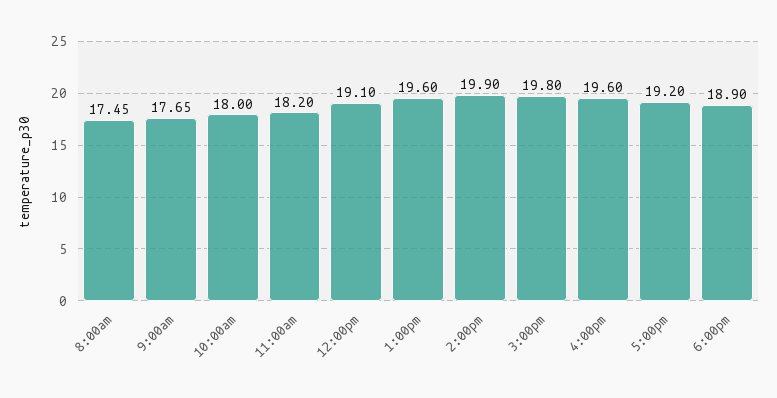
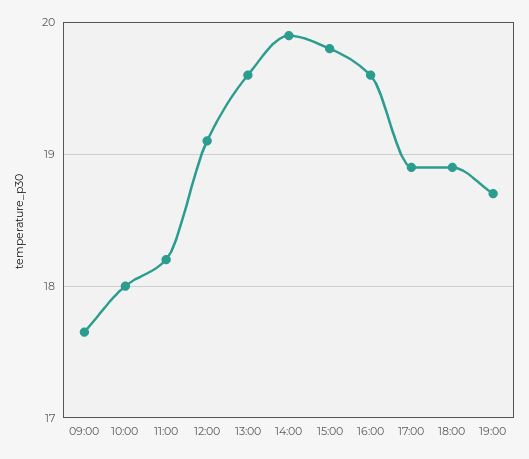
8:00am: 17.45 -> none
5:00pm: 19.2 -> 18.9
19:00: none -> 18.7

